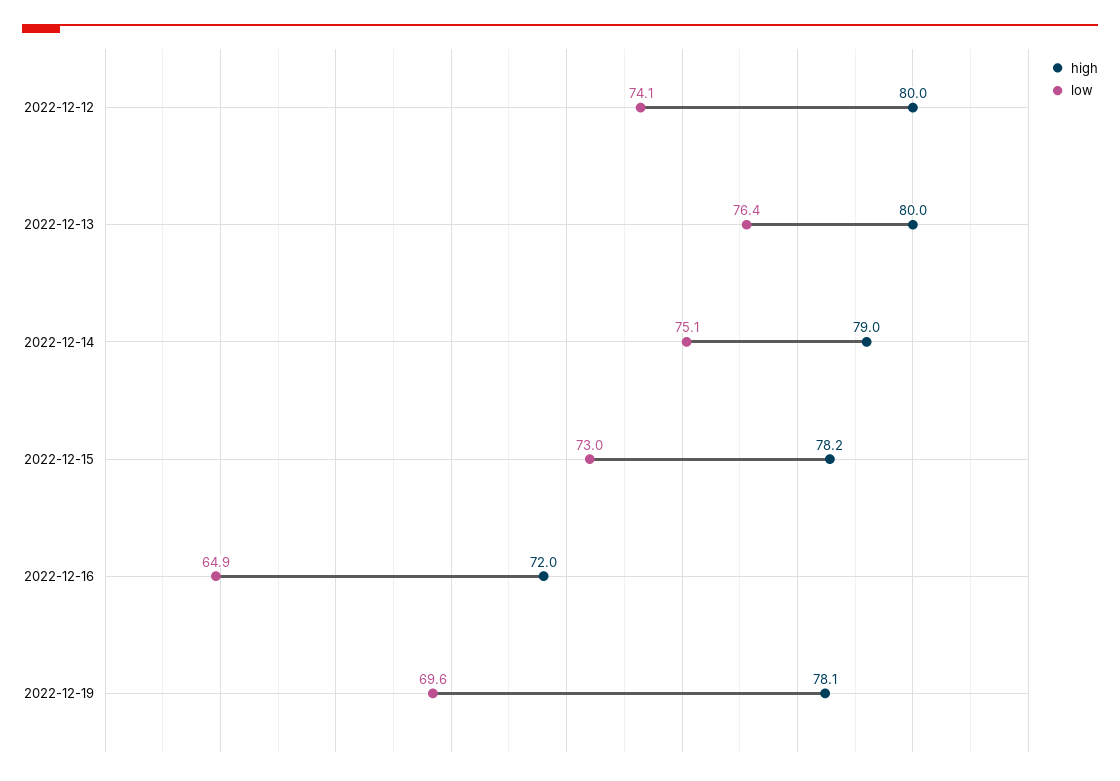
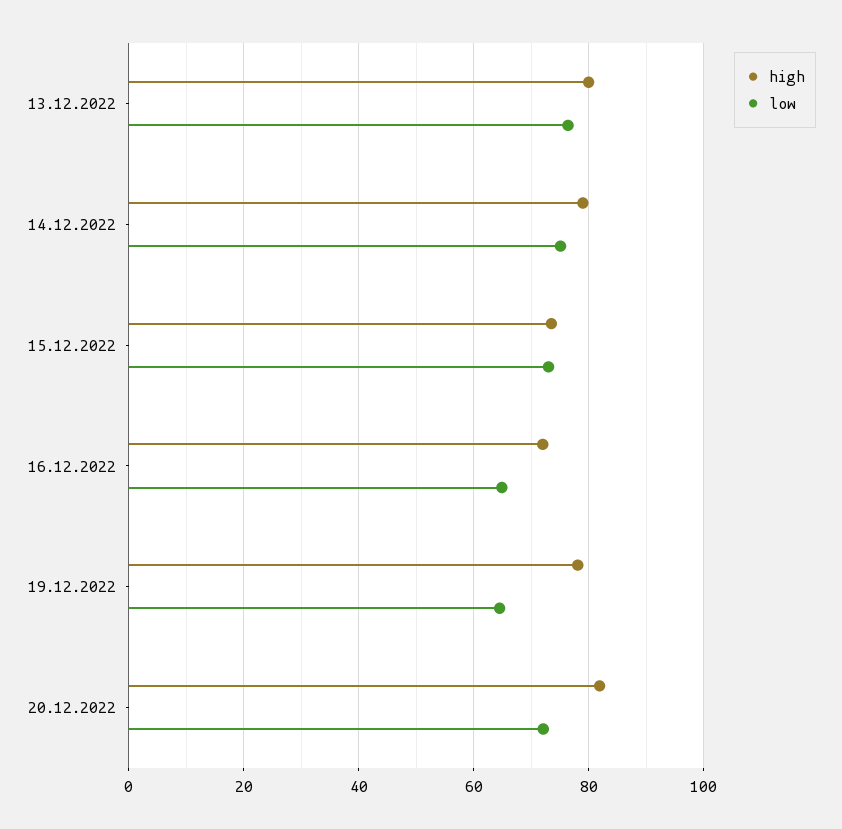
high, 2022-12-12: 80 -> none
low, 2022-12-12: 74.1 -> none
high, 2022-12-15: 78.2 -> 74
low, 2022-12-19: 69.6 -> 64
high, 20.12.2022: none -> 82
low, 20.12.2022: none -> 72

